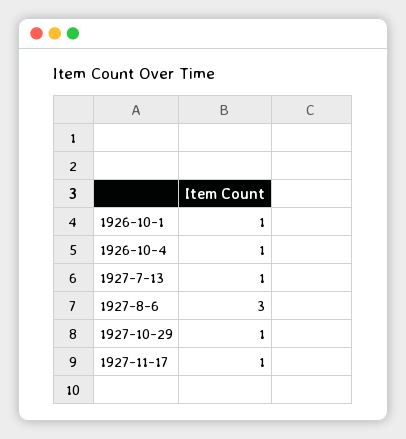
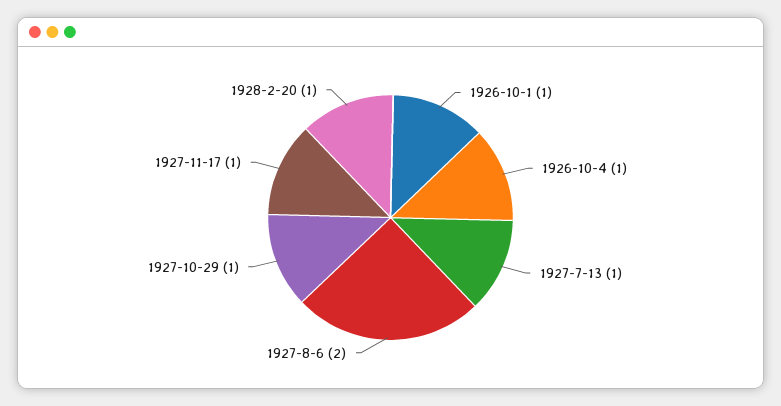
1927-8-6: 3 -> 2
1928-2-20: none -> 1

